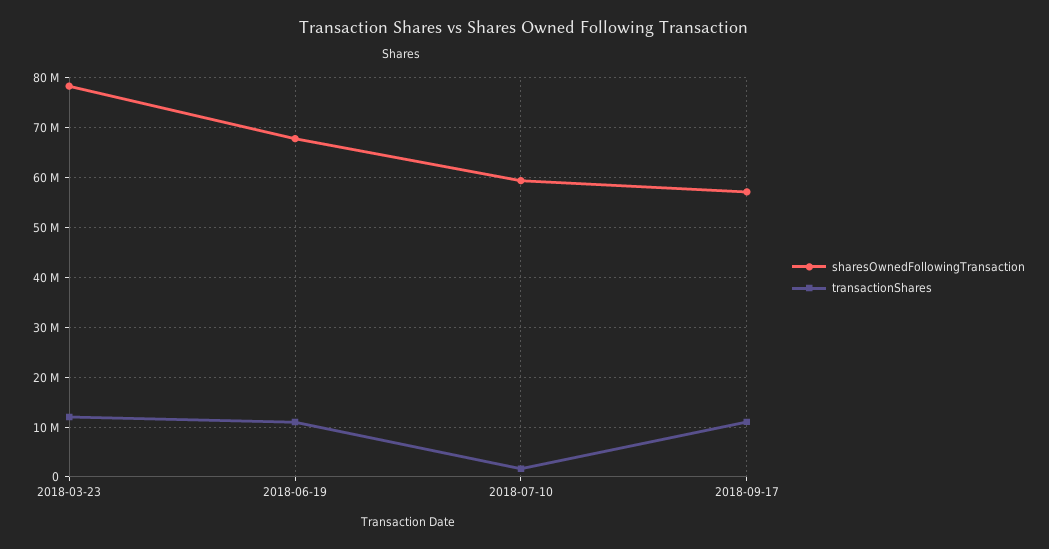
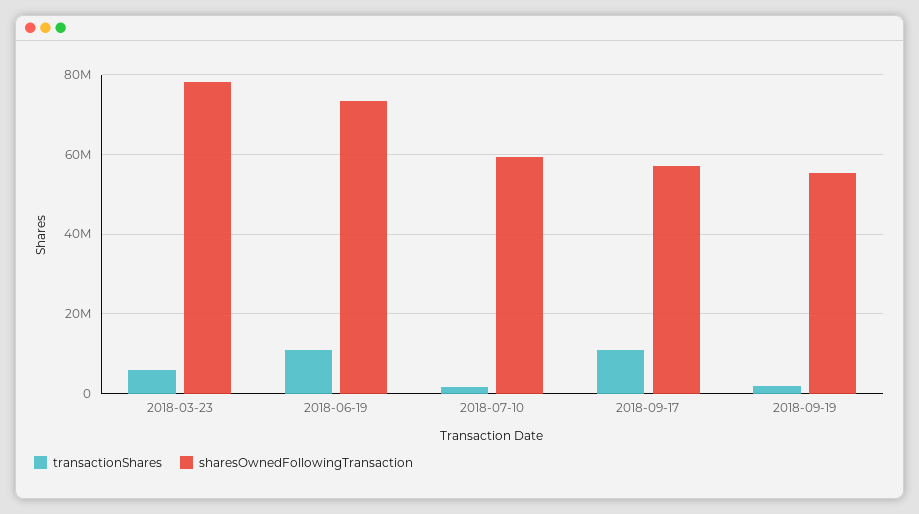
transactionShares, 2018-03-23: 12000000 -> 6000000
sharesOwnedFollowingTransaction, 2018-06-19: 68000000 -> 74000000
transactionShares, 2018-09-19: none -> 2000000
sharesOwnedFollowingTransaction, 2018-09-19: none -> 56000000

